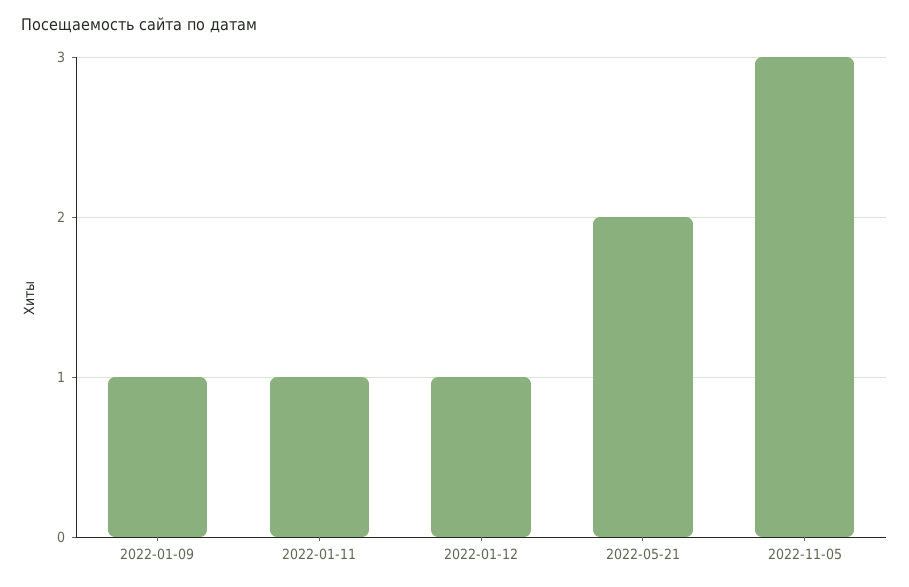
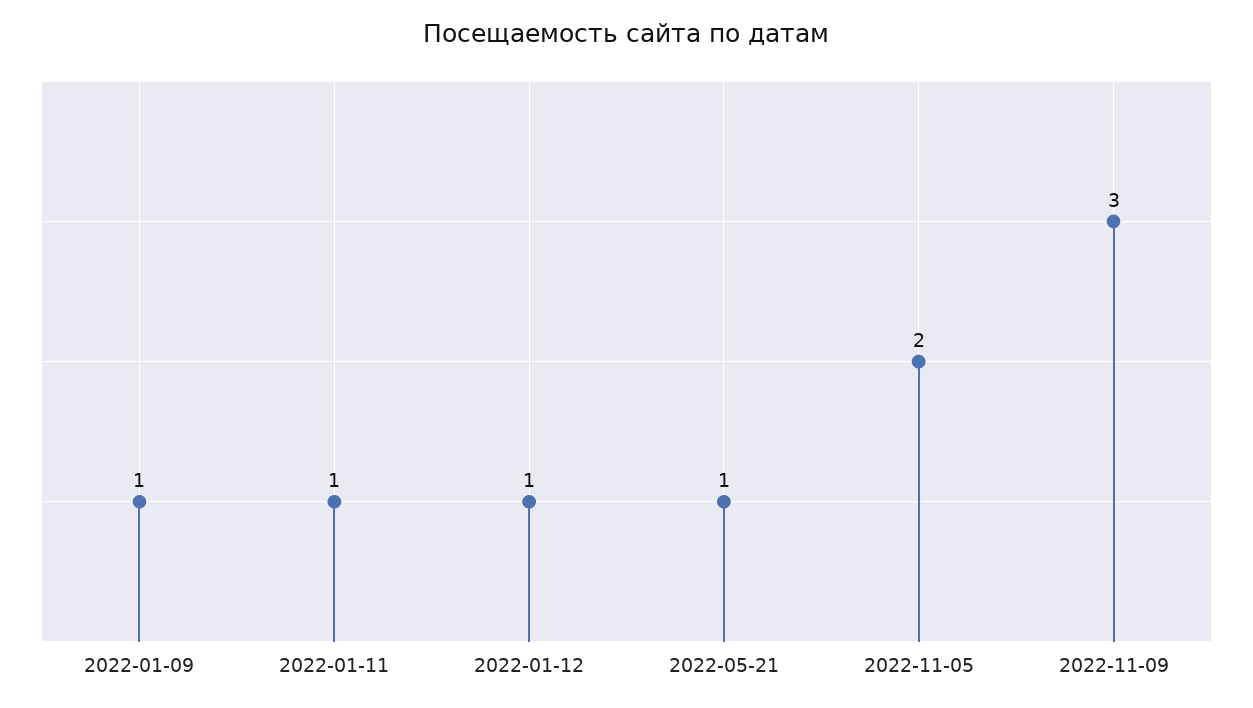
2022-05-21: 2 -> 1
2022-11-05: 3 -> 2
2022-11-09: none -> 3

